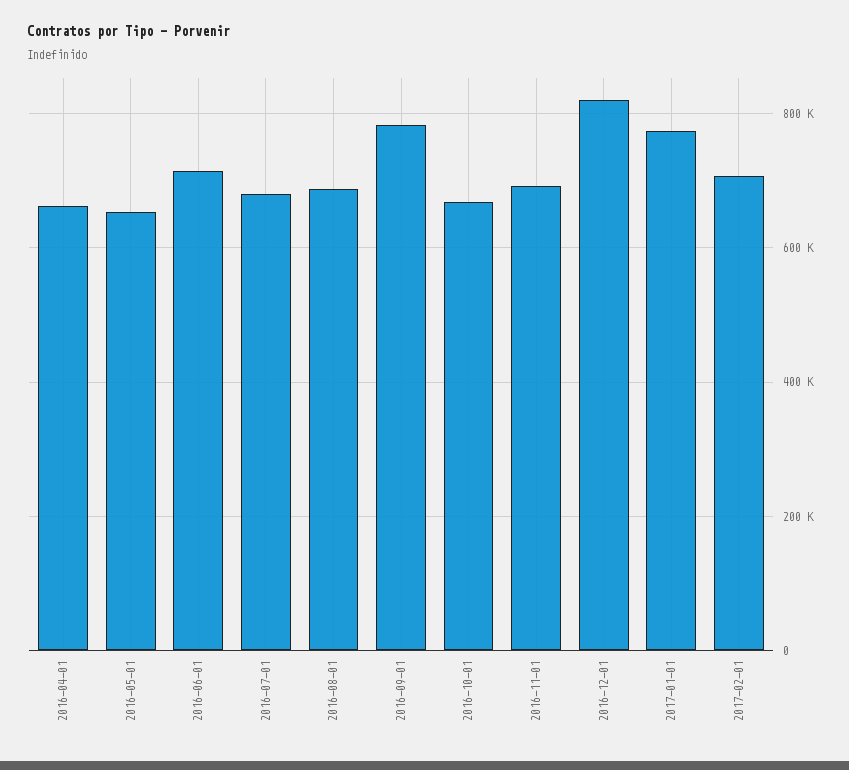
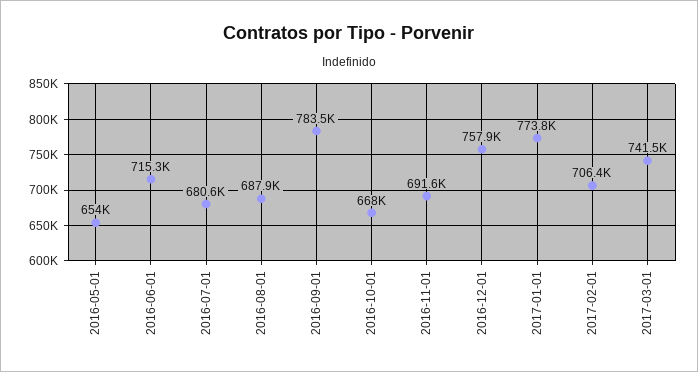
2016-04-01: 660000 -> none
2016-12-01: 820000 -> 757900
2017-03-01: none -> 741500

